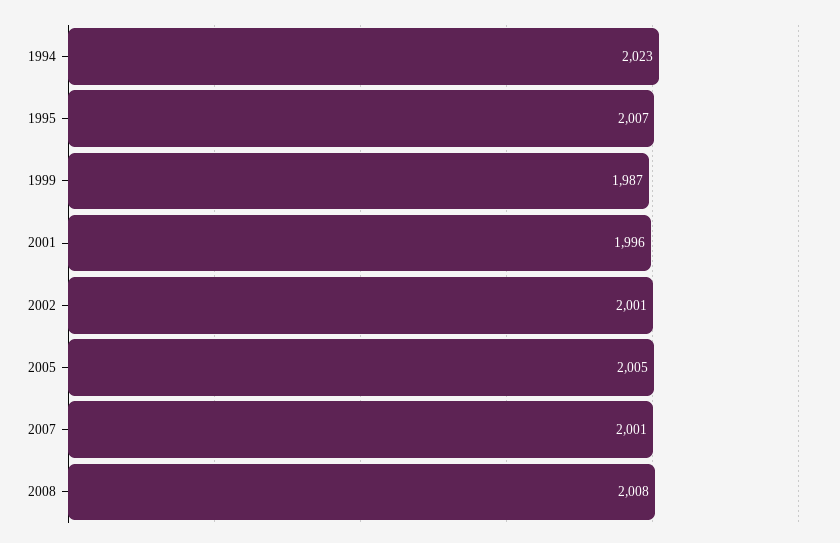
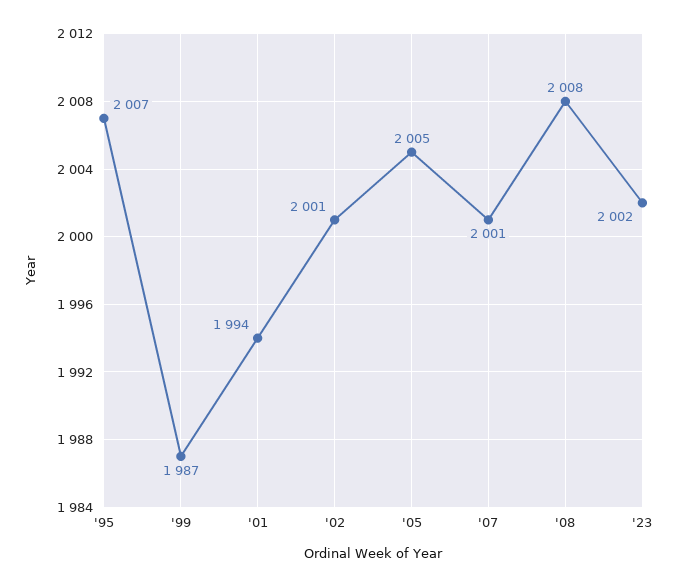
1994: 2023 -> none
2001: 1996 -> 1994
'23: none -> 2002

